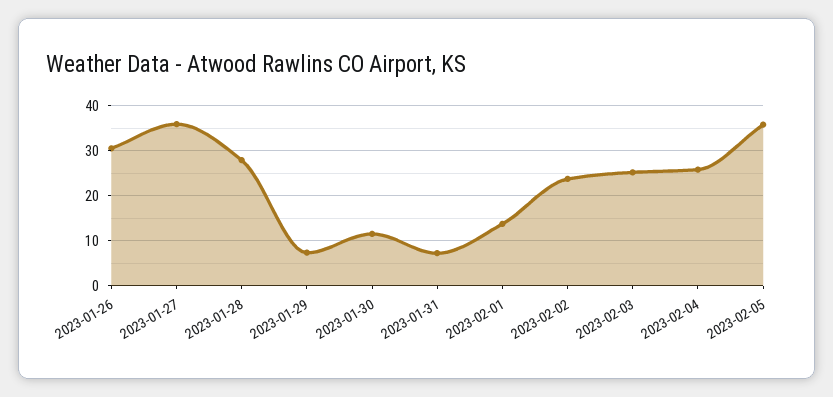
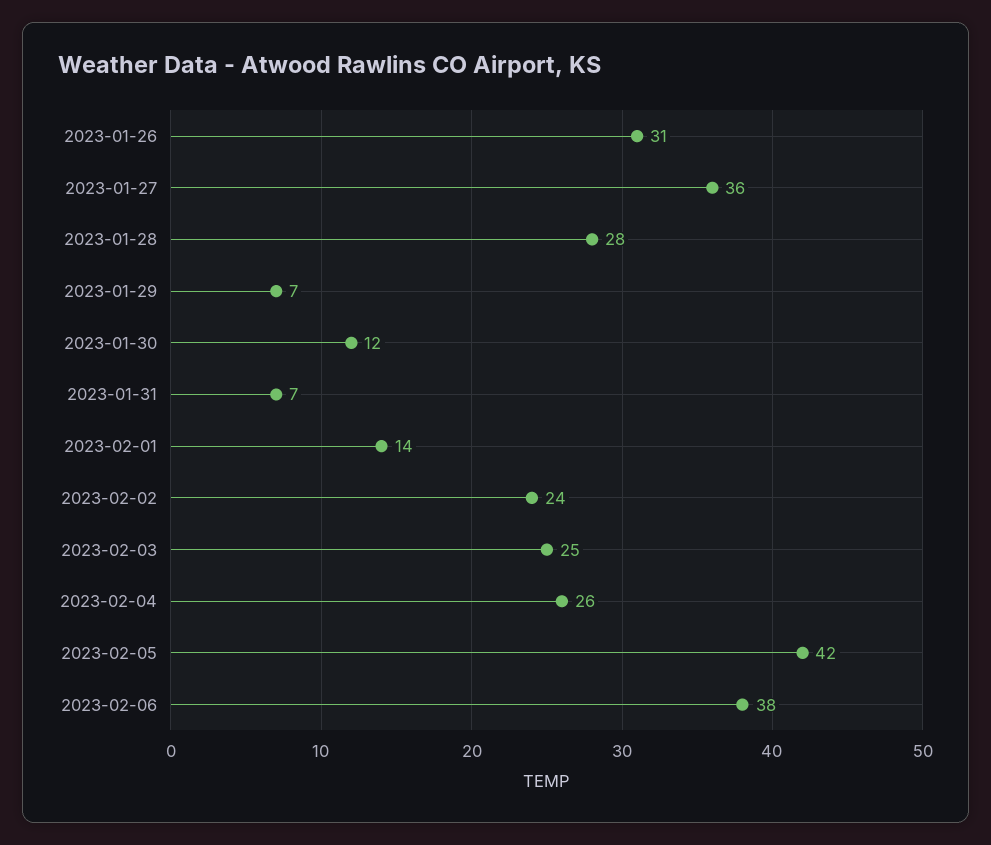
2023-02-05: 36 -> 42
2023-02-06: none -> 38

